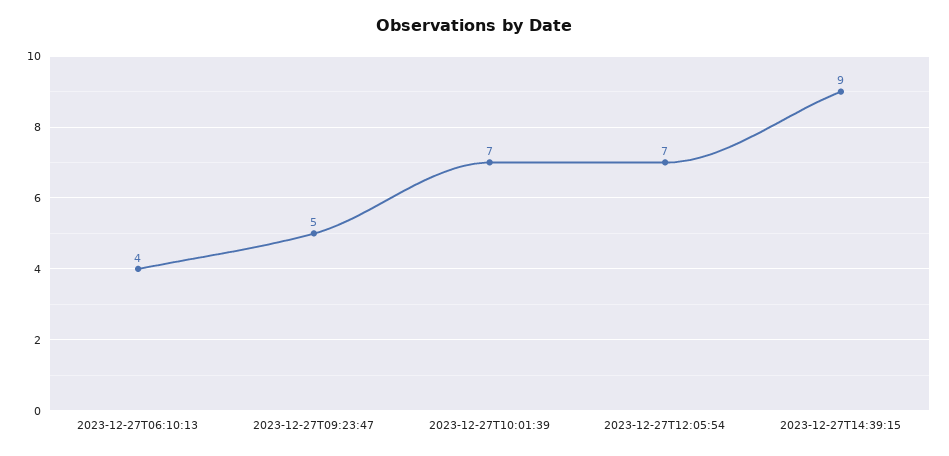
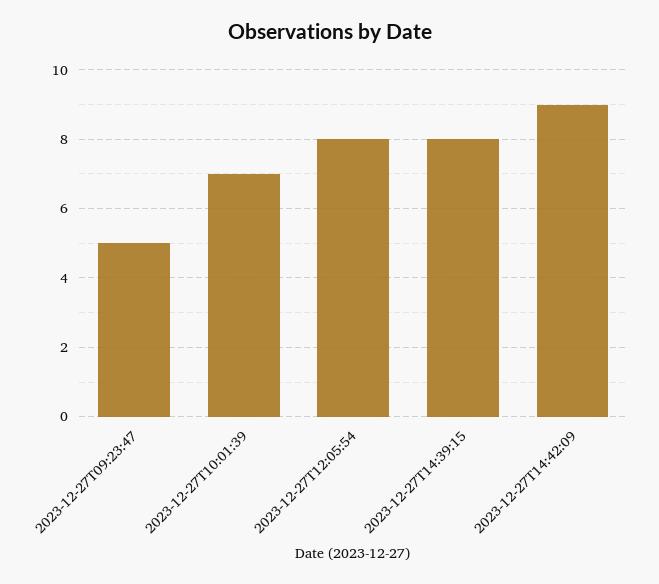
2023-12-27T06:10:13: 4 -> none
2023-12-27T12:05:54: 7 -> 8
2023-12-27T14:39:15: 9 -> 8
2023-12-27T14:42:09: none -> 9

